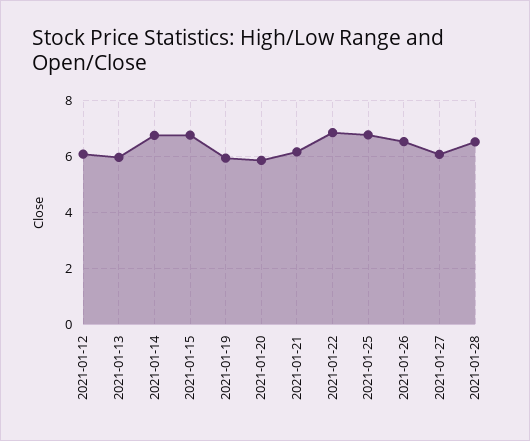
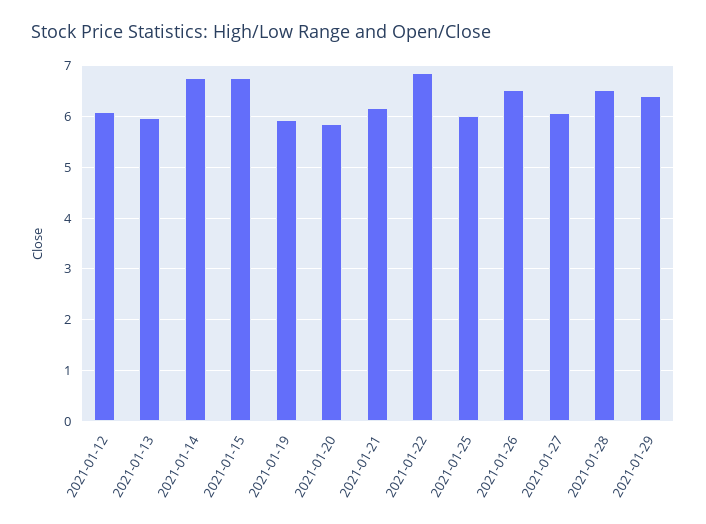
2021-01-25: 6.75 -> 6
2021-01-29: none -> 6.4

